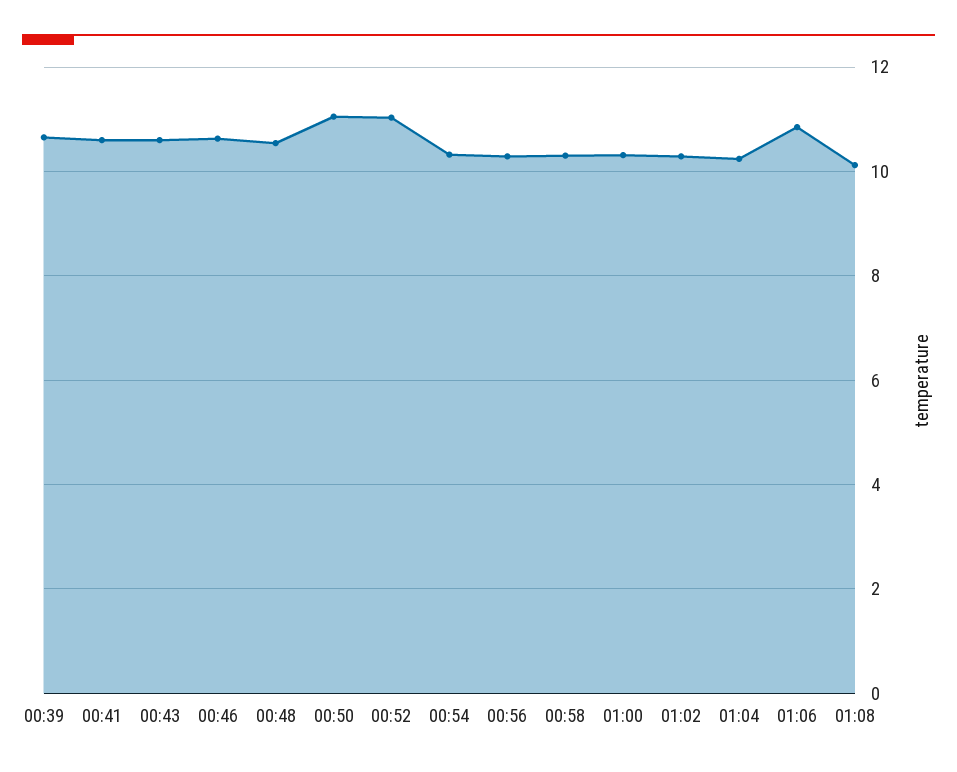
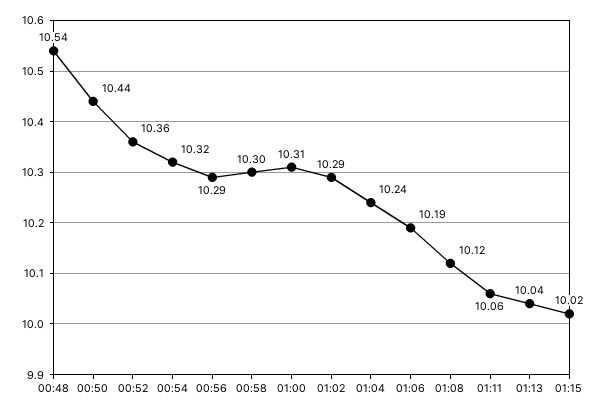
00:39: 10.6 -> none
00:41: 10.6 -> none
00:43: 10.6 -> none
00:46: 10.6 -> none
00:50: 11 -> 10.44
00:52: 11 -> 10.36
01:06: 10.8 -> 10.19
01:11: none -> 10.06
01:13: none -> 10.04
01:15: none -> 10.02

